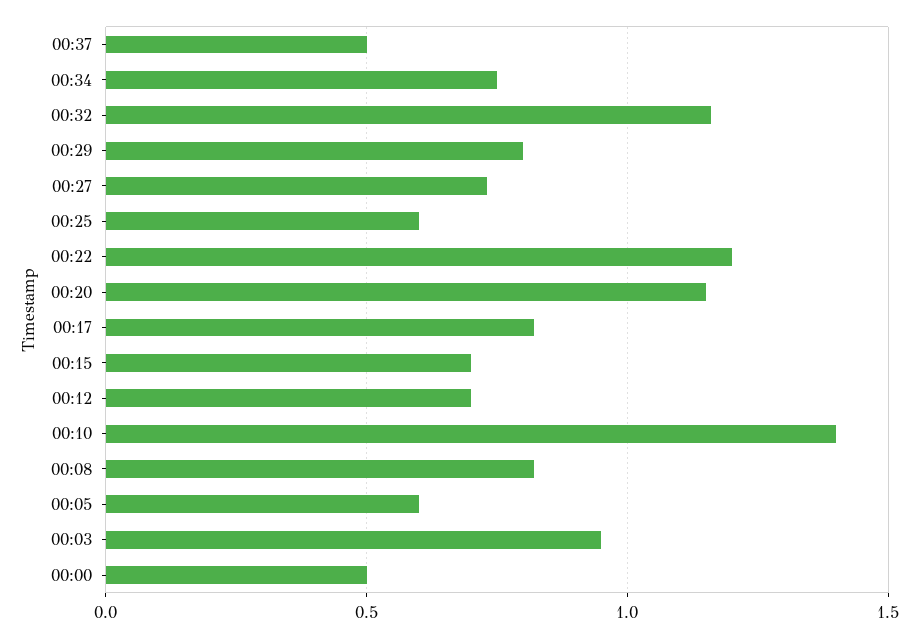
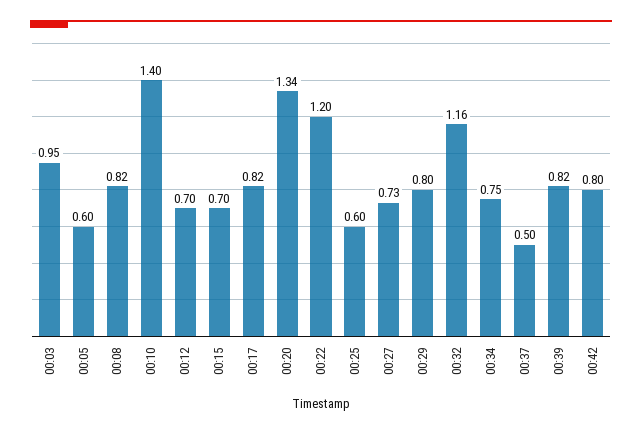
00:20: 1.15 -> 1.34
00:00: 0.5 -> none
00:39: none -> 0.82
00:42: none -> 0.8

